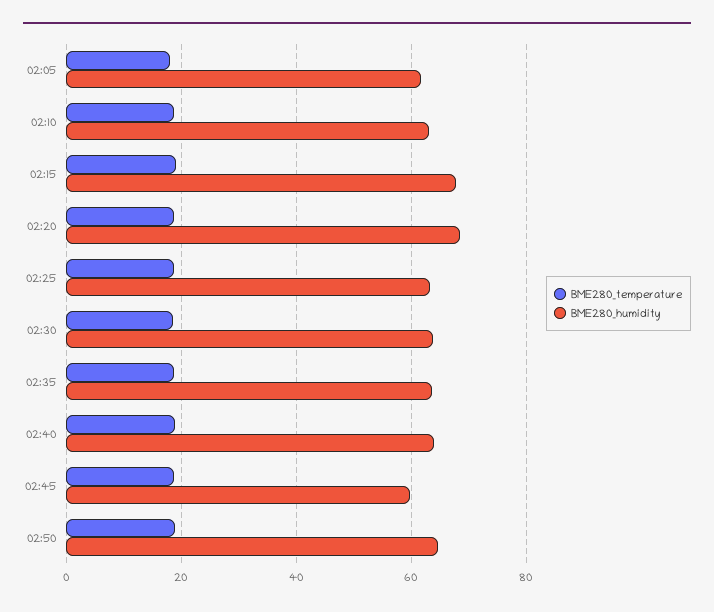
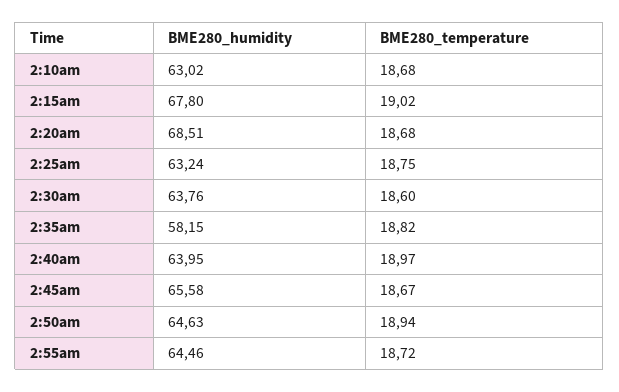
BME280_temperature, 02:05: 18 -> none
BME280_humidity, 02:05: 62 -> none
BME280_humidity, 02:35: 64 -> 58.15
BME280_humidity, 02:45: 60 -> 65.58
BME280_humidity, 2:55am: none -> 64.46
BME280_temperature, 2:55am: none -> 18.72

